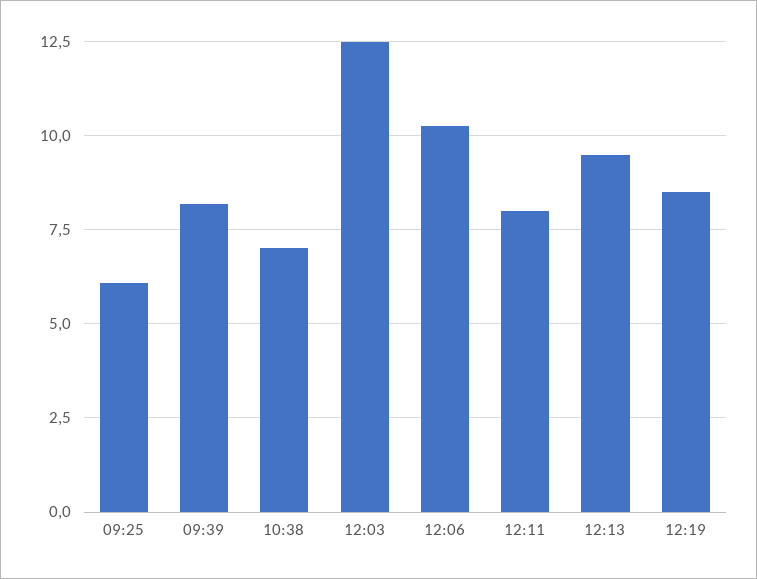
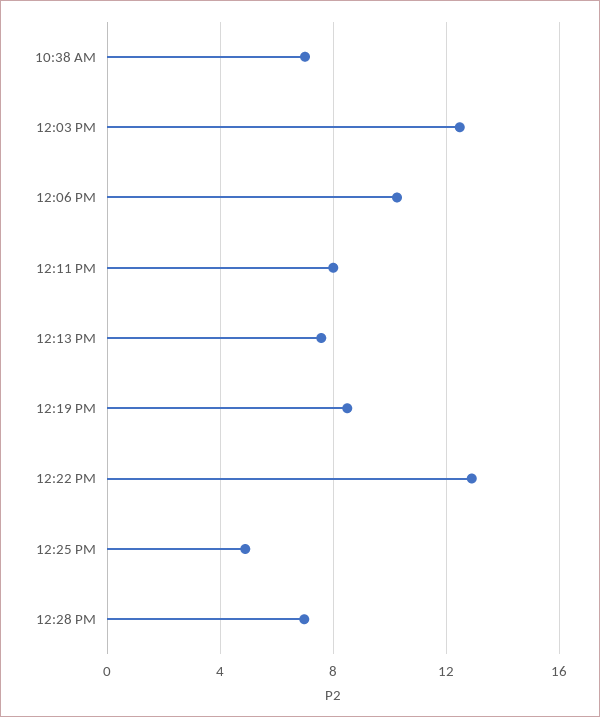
09:25: 6 -> none
09:39: 8.25 -> none
12:13: 9.5 -> 7.5
12:22 PM: none -> 13
12:25 PM: none -> 5
12:28 PM: none -> 7

